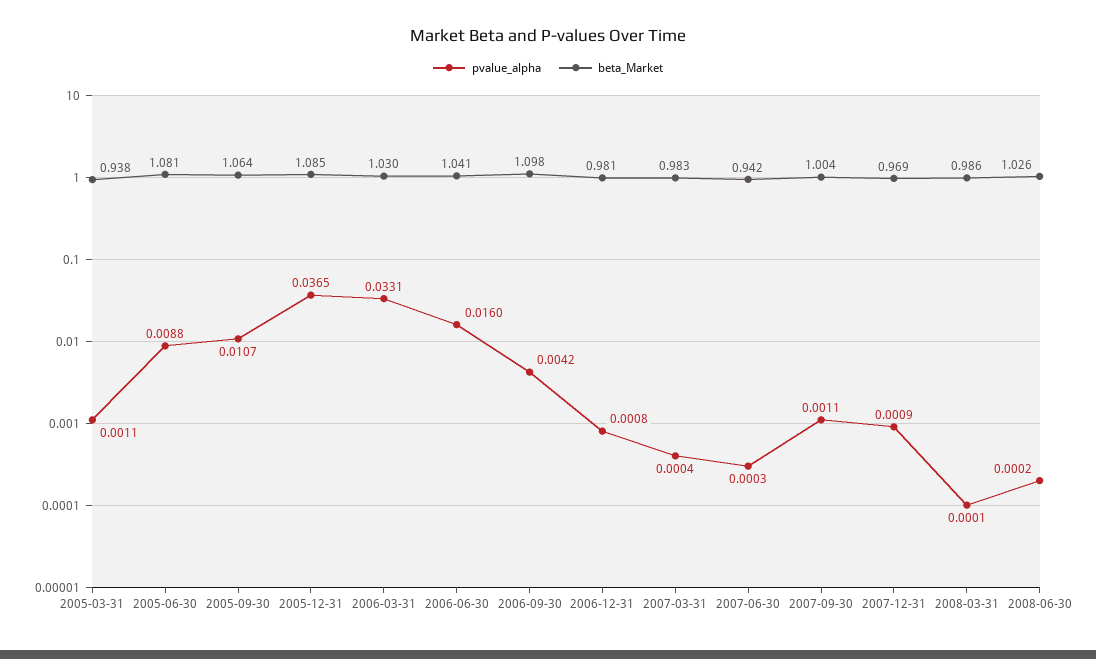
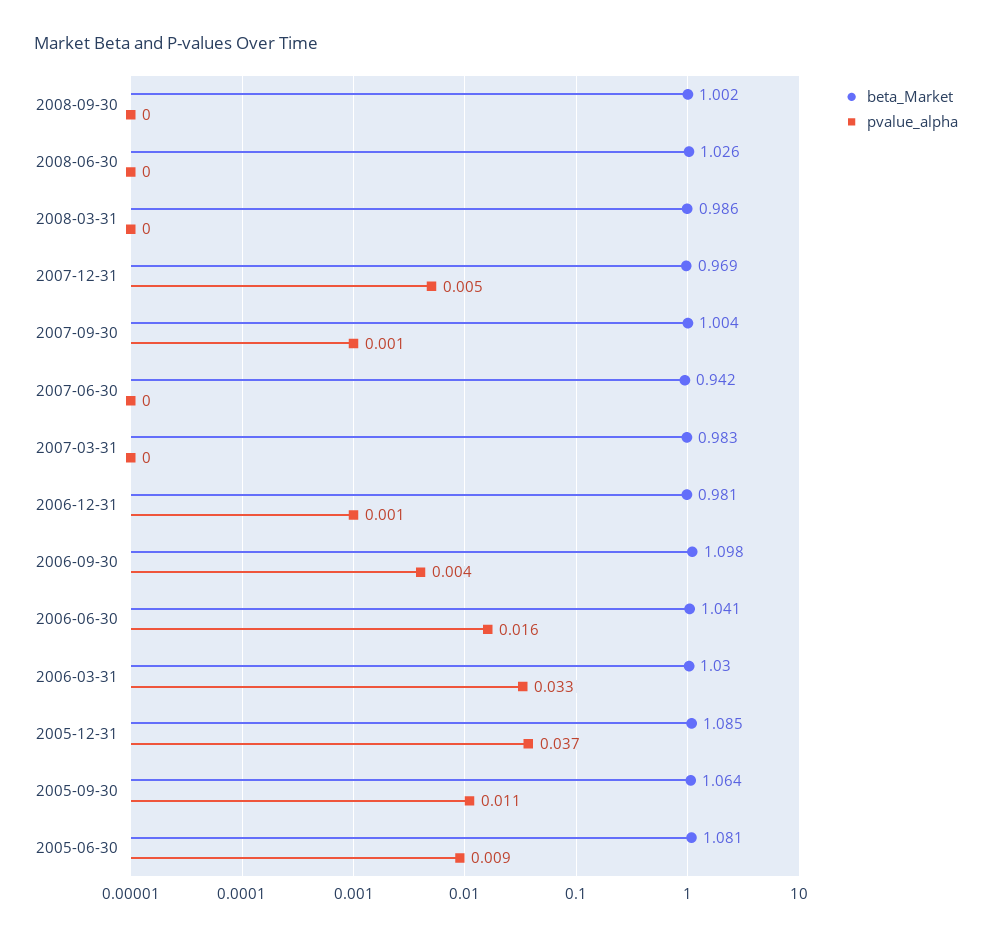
pvalue_alpha, 2005-03-31: 0.0011 -> none
beta_Market, 2005-03-31: 0.938 -> none
pvalue_alpha, 2007-12-31: 0.0009 -> 0.005
beta_Market, 2008-09-30: none -> 1.002
pvalue_alpha, 2008-09-30: none -> 0

